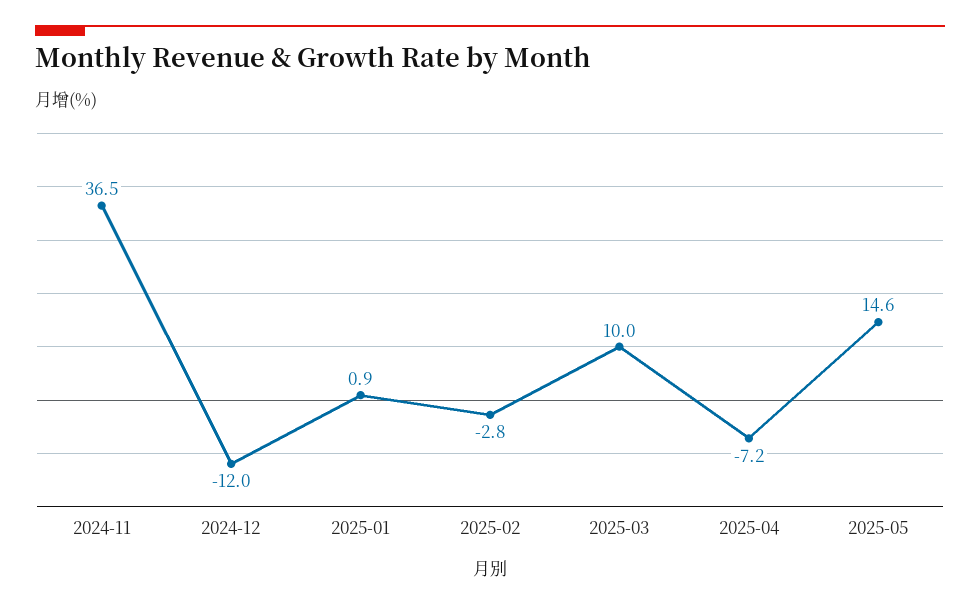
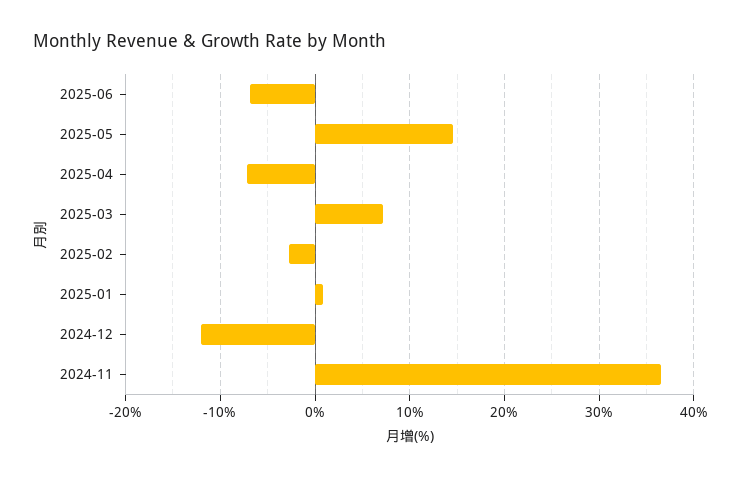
2025-03: 10 -> 7
2025-06: none -> -7

